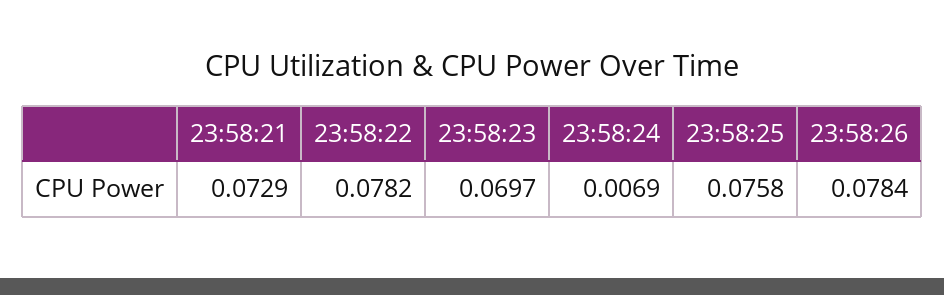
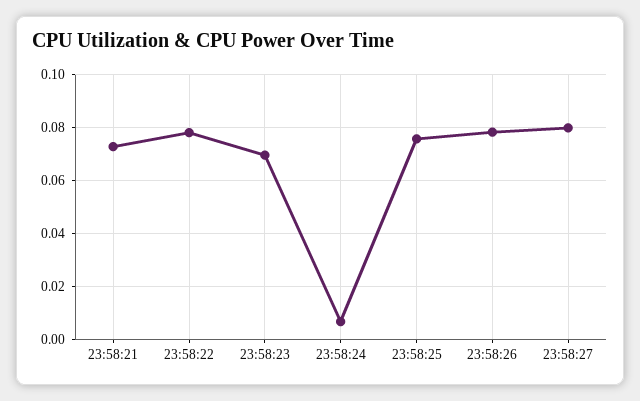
23:58:27: none -> 0.08

